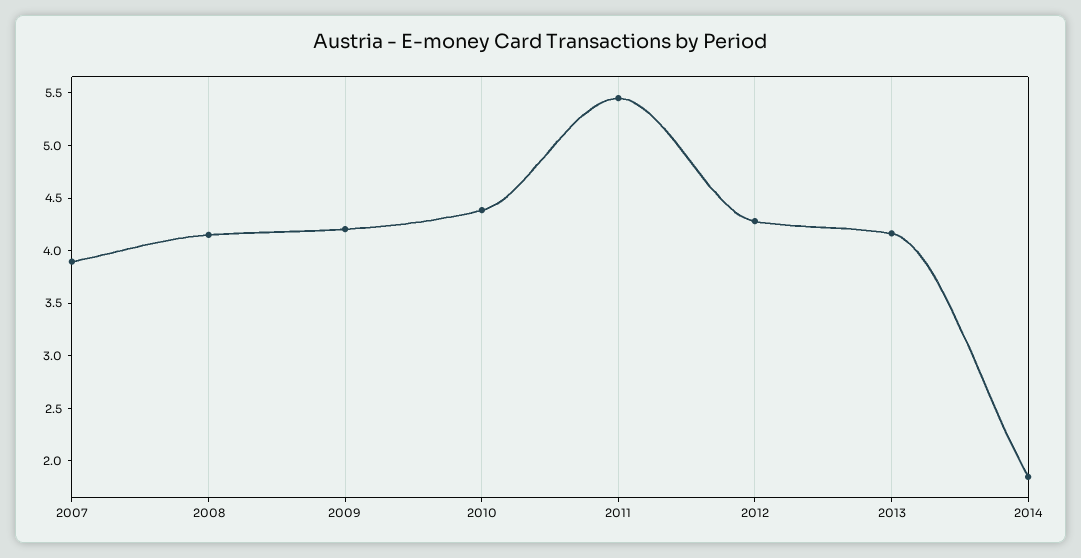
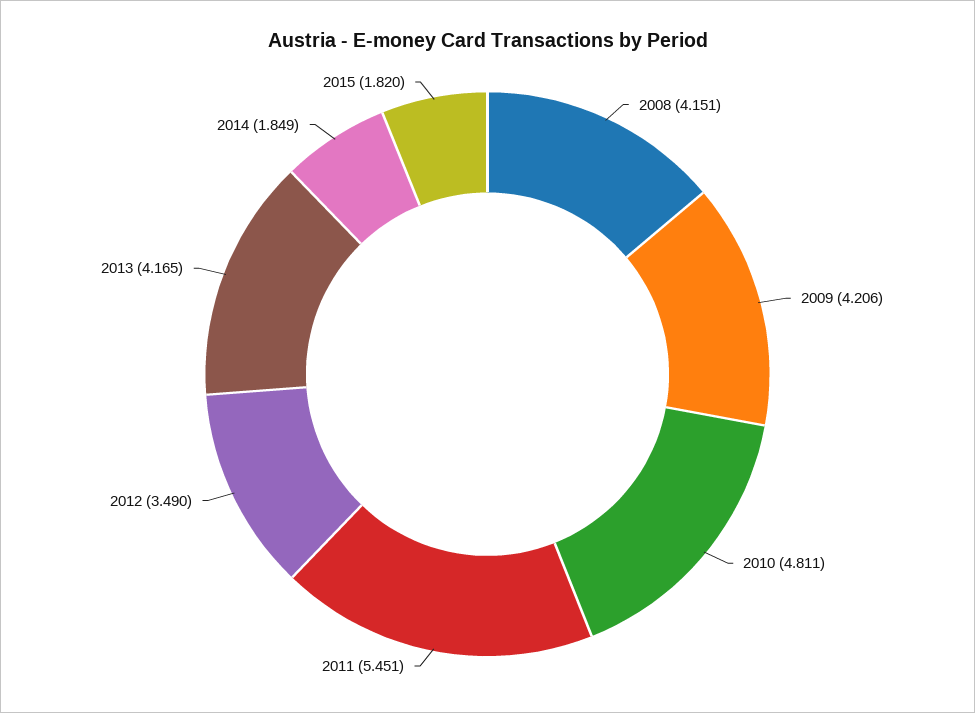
2007: 3.9 -> none
2010: 4.4 -> 4.811
2012: 4.3 -> 3.49
2015: none -> 1.82

